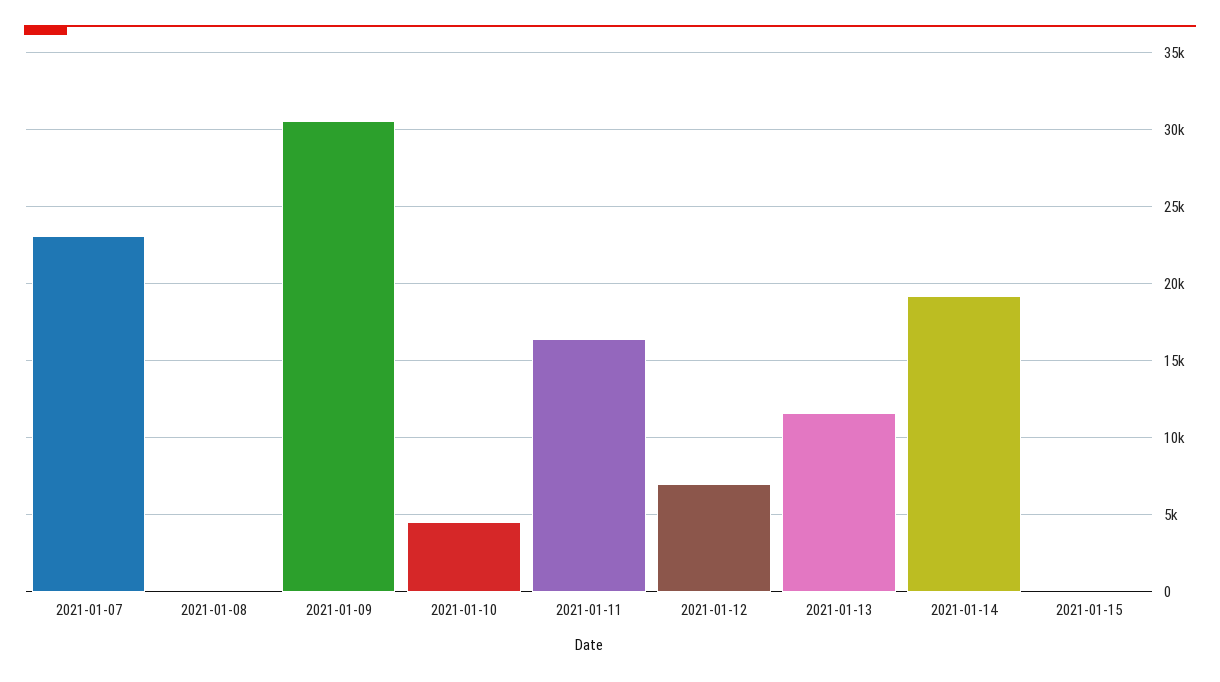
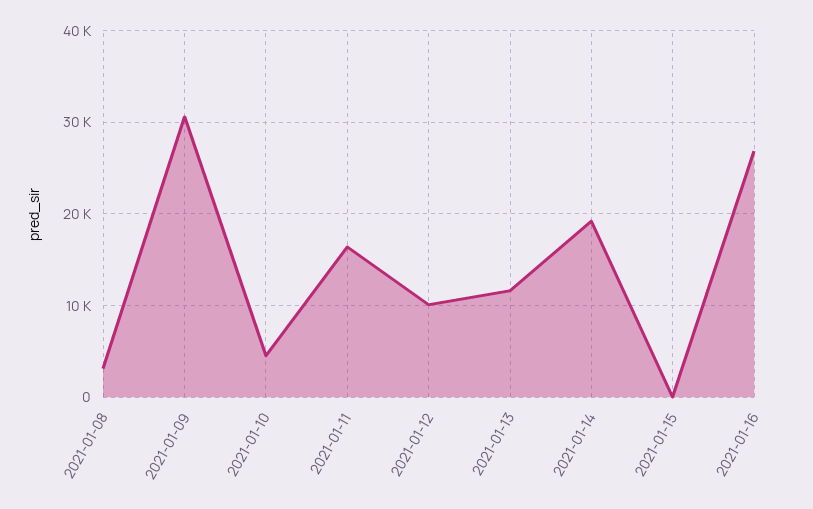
2021-01-07: 23000 -> none
2021-01-08: 0 -> 3000
2021-01-12: 7000 -> 10000
2021-01-16: none -> 27000

